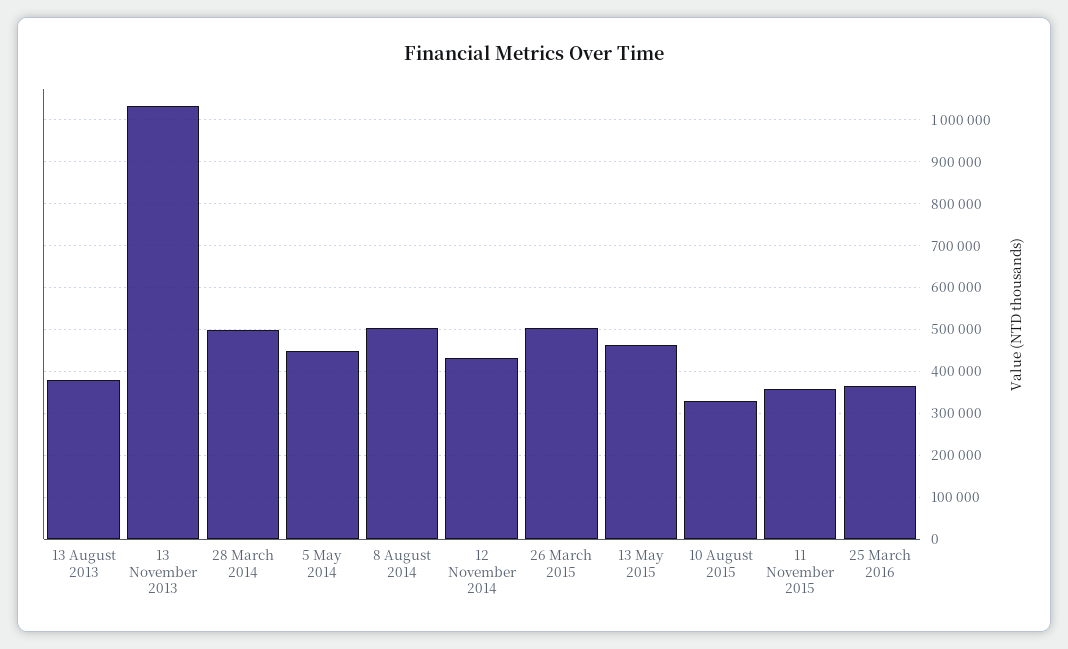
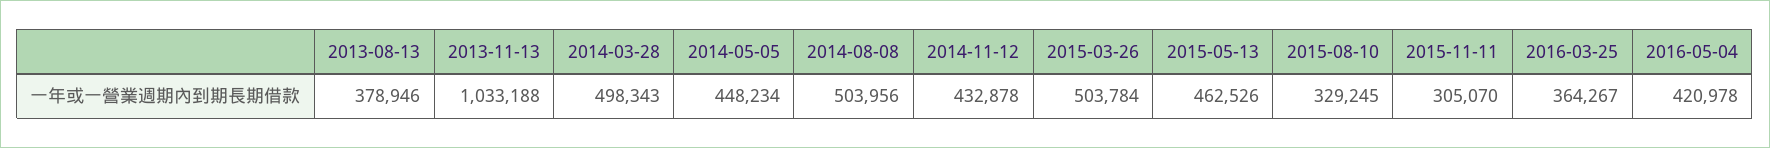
11 November 2015: 360000 -> 305070
2016-05-04: none -> 420978

